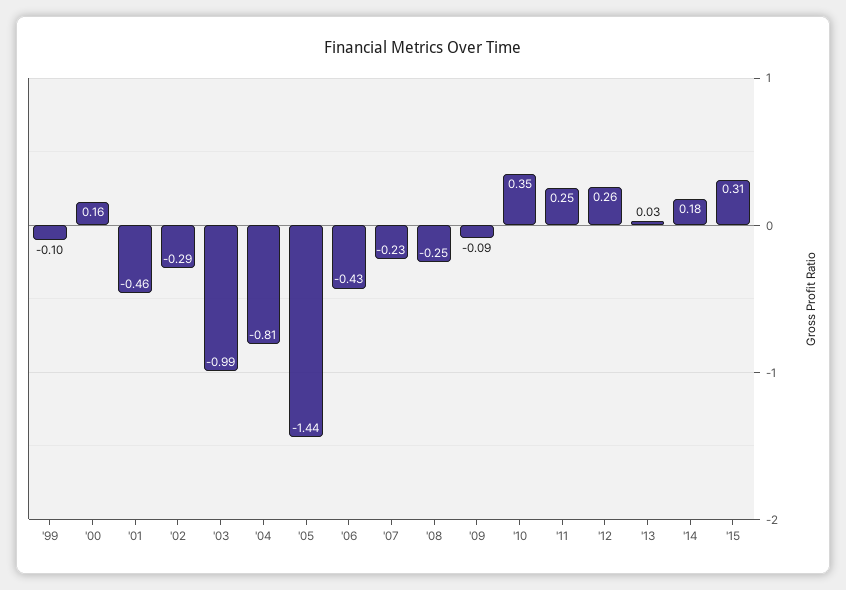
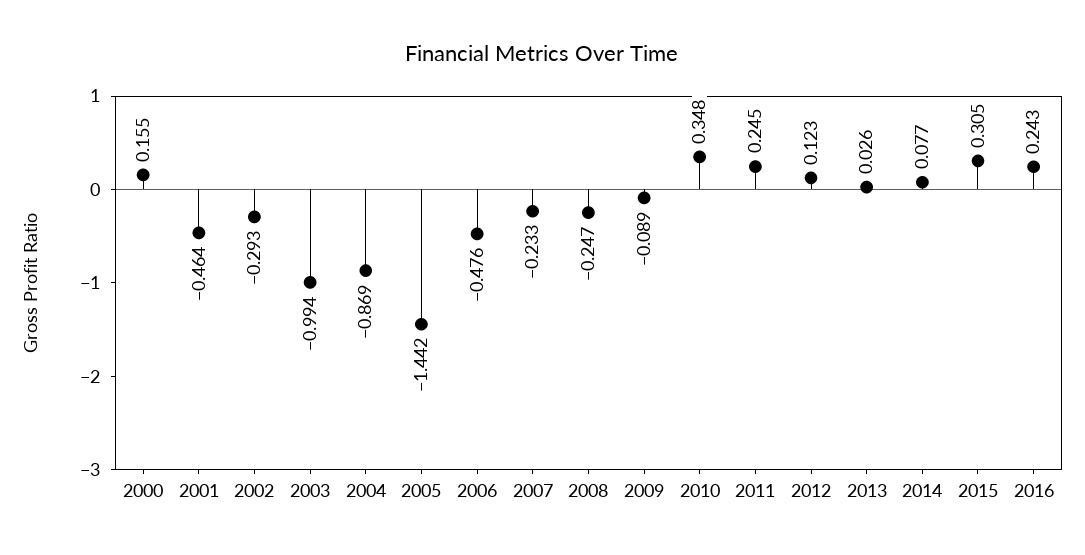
'99: -0.1 -> none
'04: -0.81 -> -0.869
'06: -0.43 -> -0.476
'12: 0.26 -> 0.123
'14: 0.18 -> 0.077
2016: none -> 0.243

